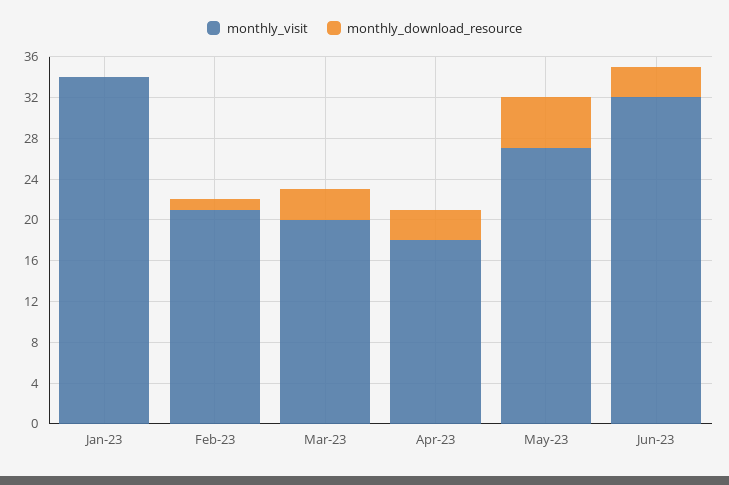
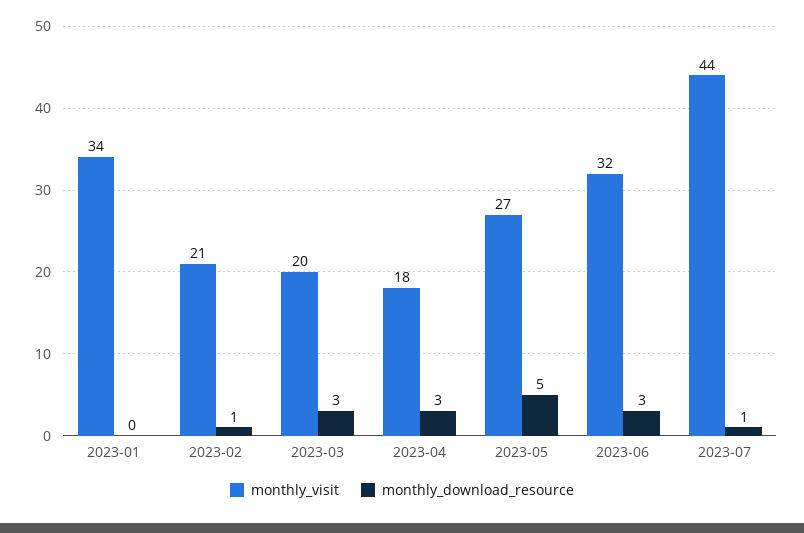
monthly_visit, 2023-07: none -> 44
monthly_download_resource, 2023-07: none -> 1

